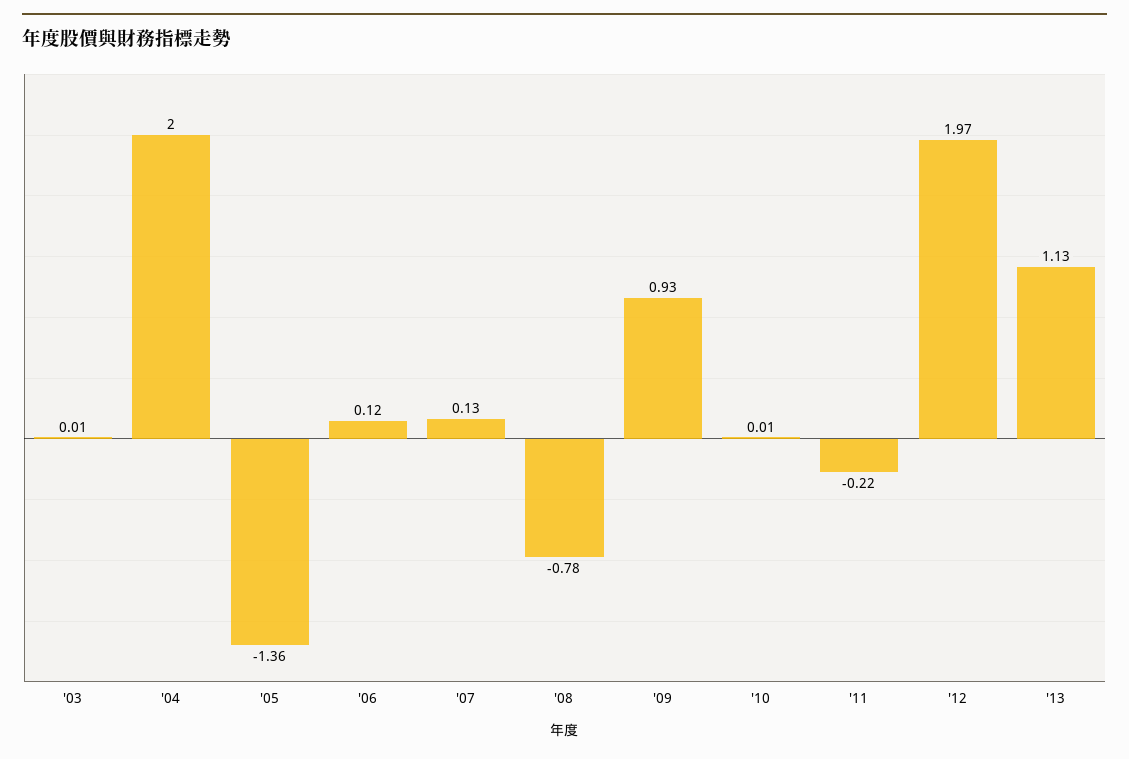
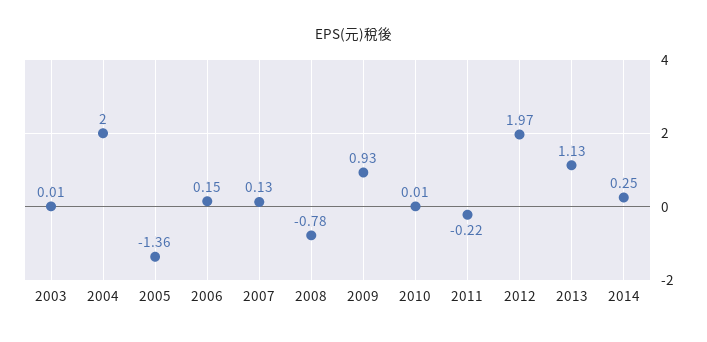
'06: 0.12 -> 0.15
2014: none -> 0.25

